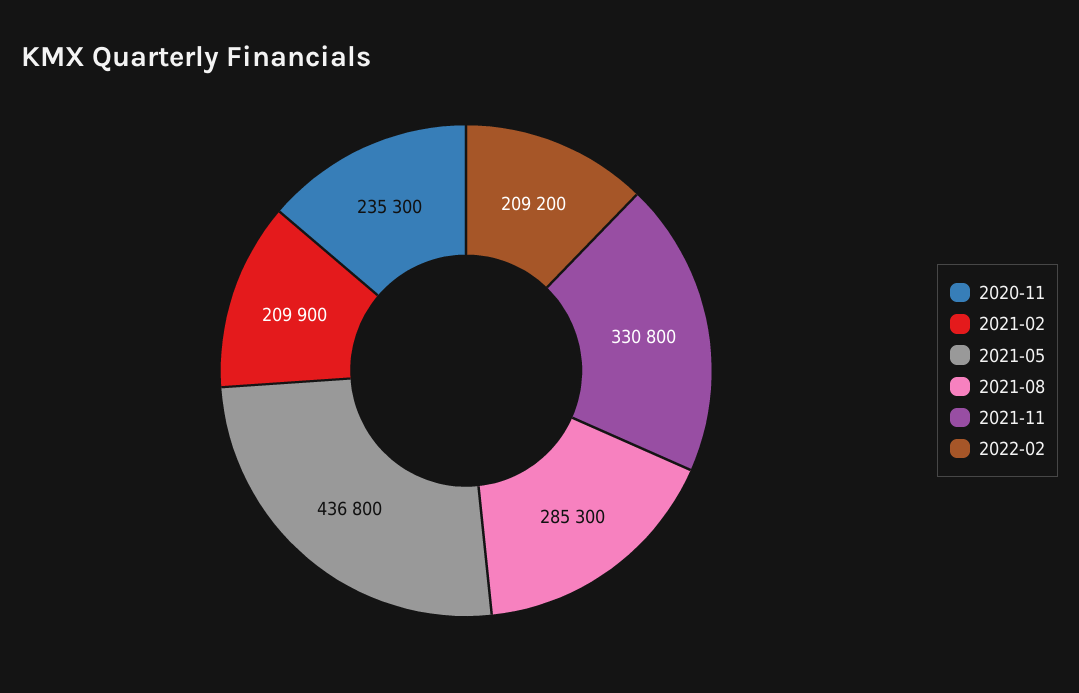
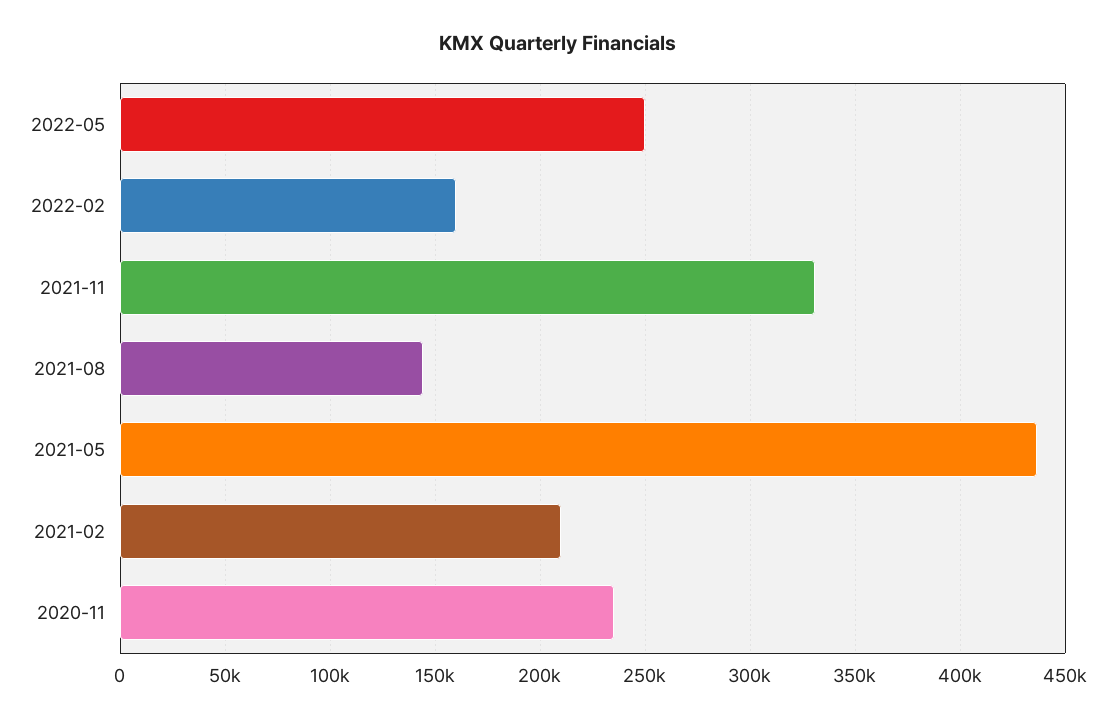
2021-08: 285300 -> 145000
2022-02: 209200 -> 160000
2022-05: none -> 250000

